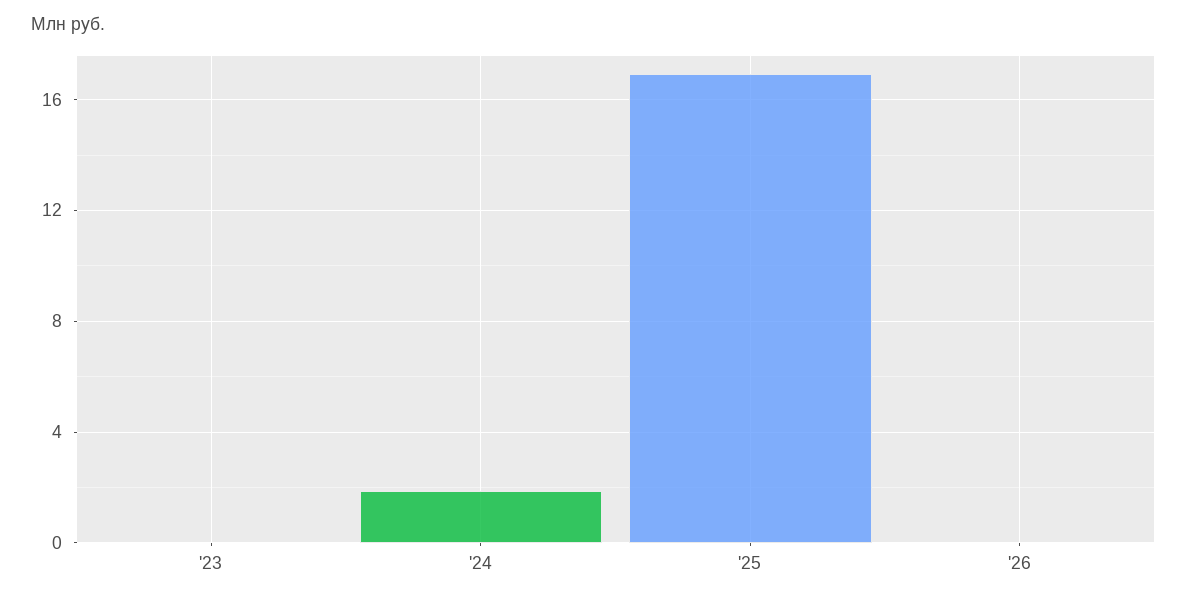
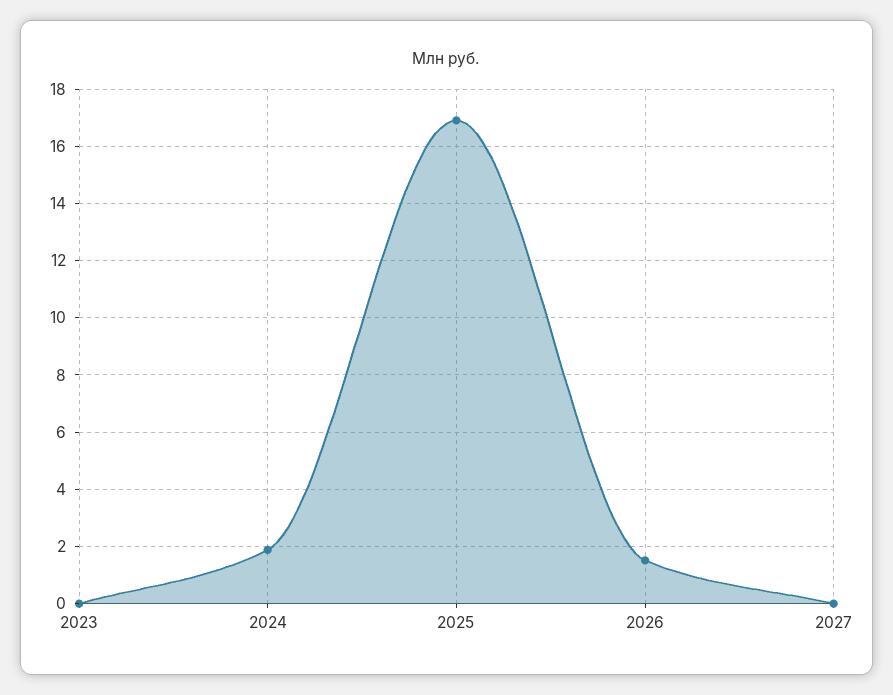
'26: 0 -> 1.5
2027: none -> 0

